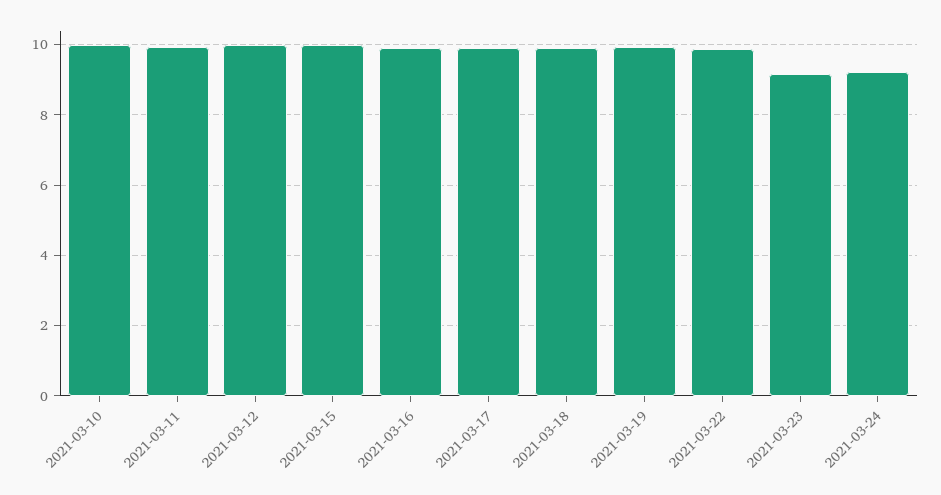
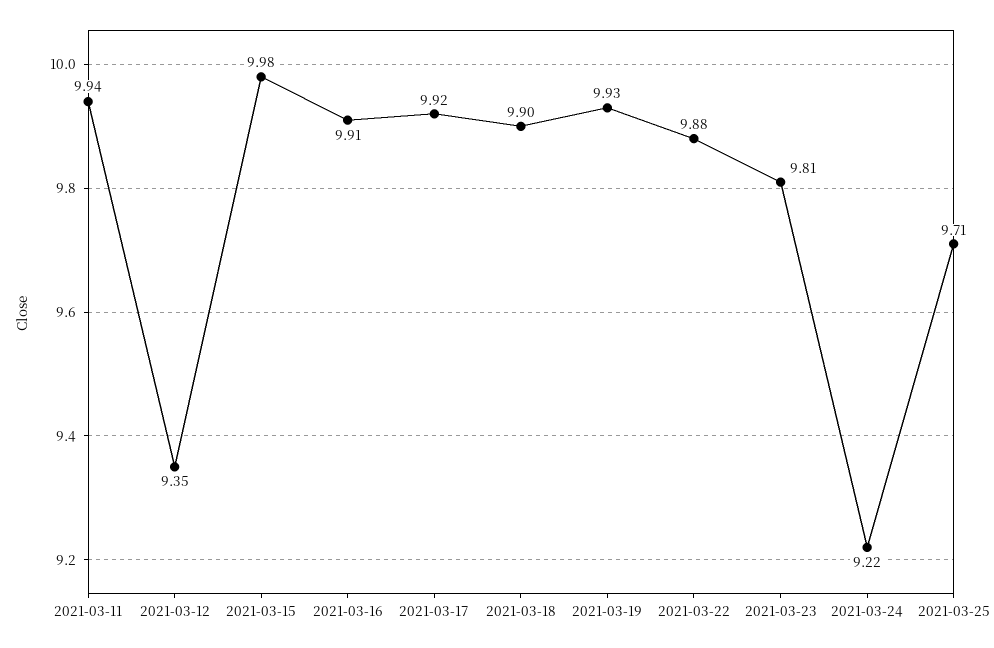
2021-03-10: 10 -> none
2021-03-12: 10 -> 9.35
2021-03-23: 9.2 -> 9.81
2021-03-25: none -> 9.71

